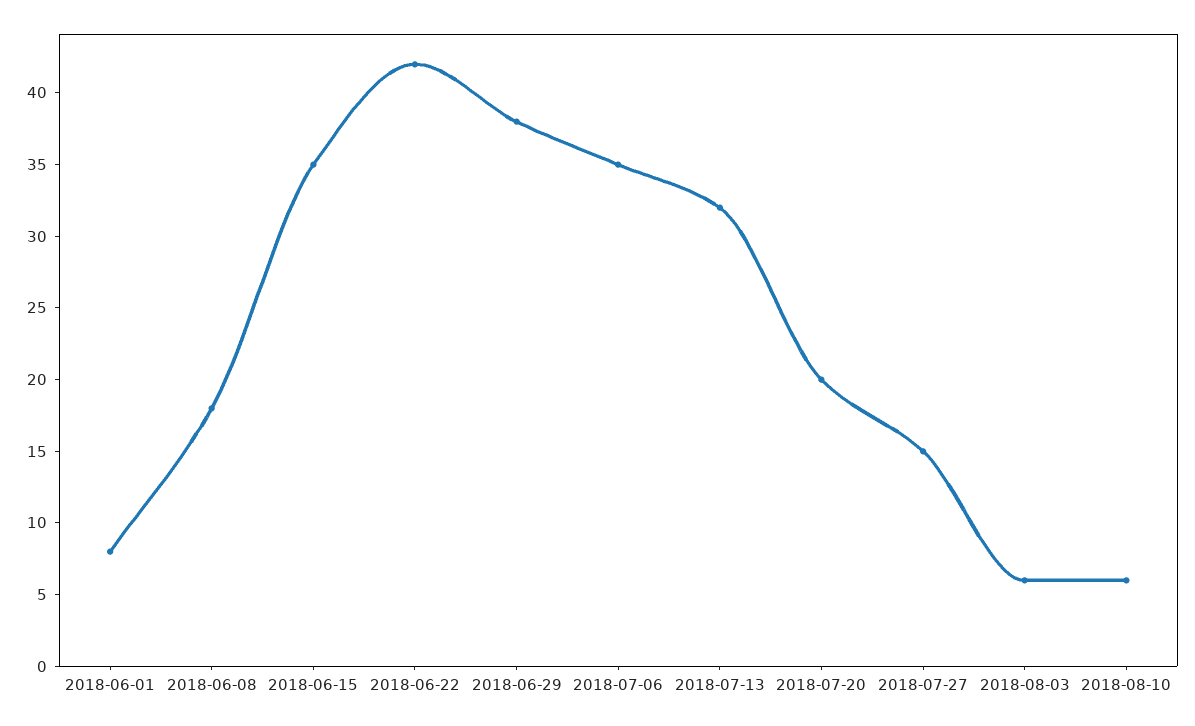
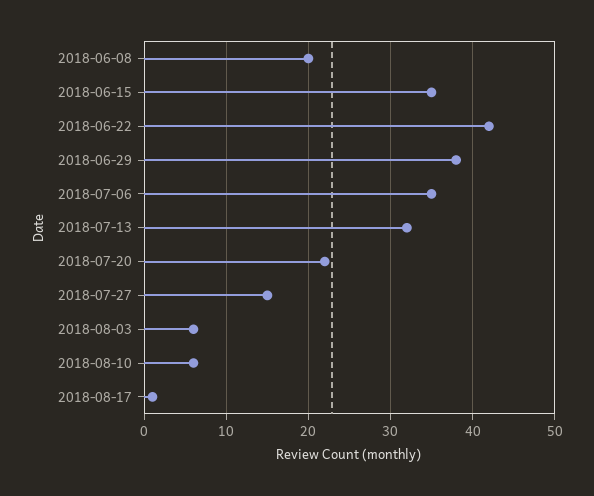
2018-06-01: 8 -> none
2018-06-08: 18 -> 20
2018-07-20: 20 -> 22
2018-08-17: none -> 1

